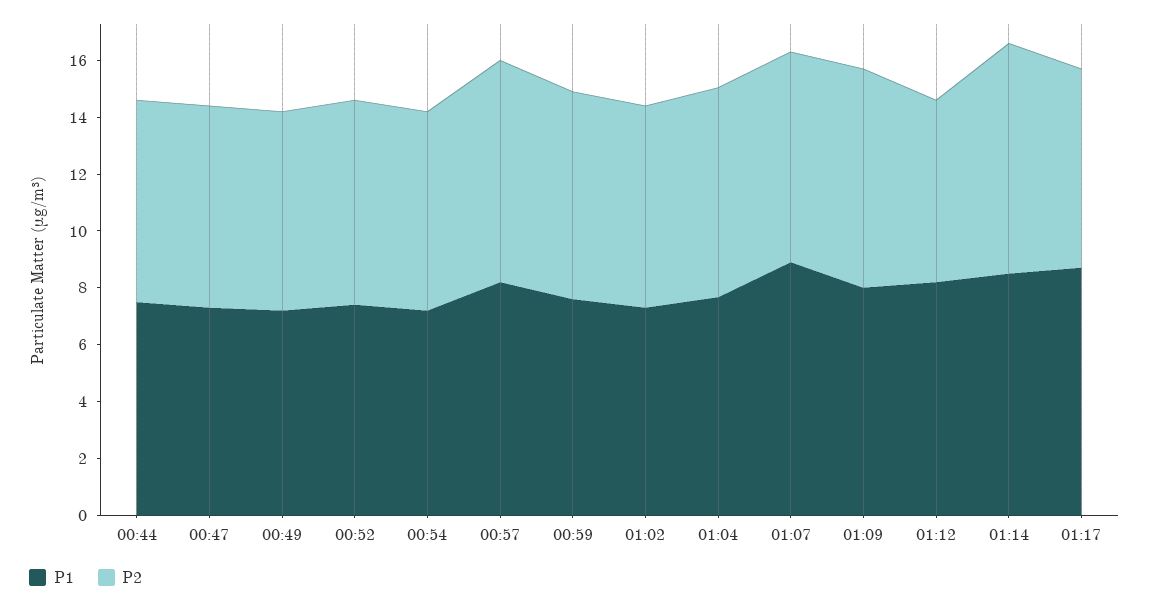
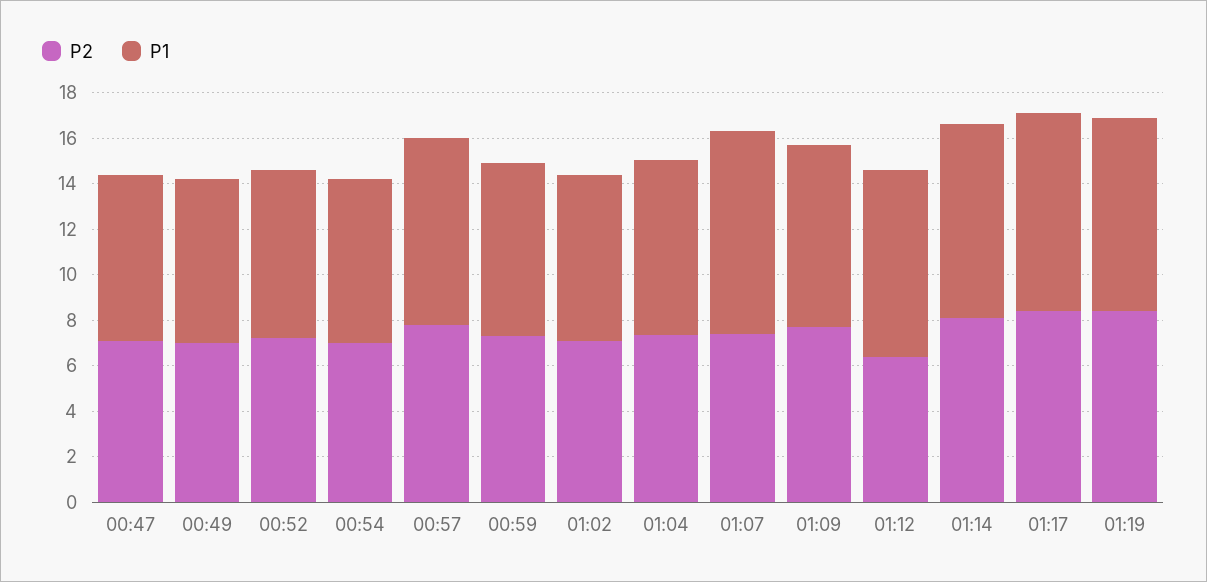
P1, 00:44: 7.5 -> none
P2, 00:44: 7 -> none
P2, 01:17: 7 -> 8.5
P2, 01:19: none -> 8.5
P1, 01:19: none -> 8.5

